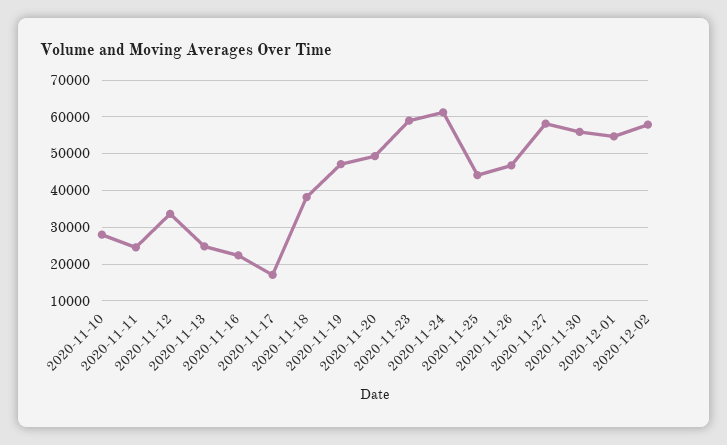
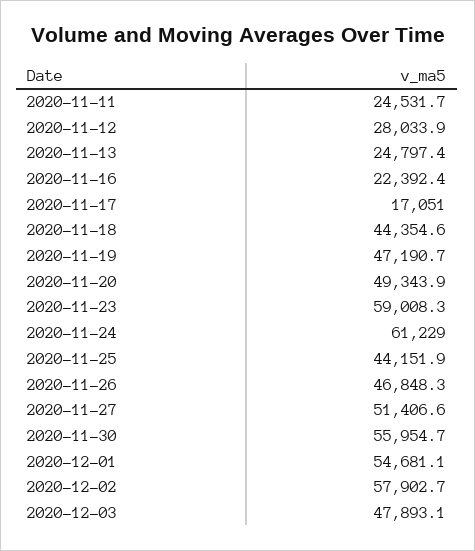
2020-11-10: 28000 -> none
2020-11-12: 34000 -> 28033.9
2020-11-18: 38000 -> 44354.6
2020-11-27: 58000 -> 51406.6
2020-12-03: none -> 47893.1

